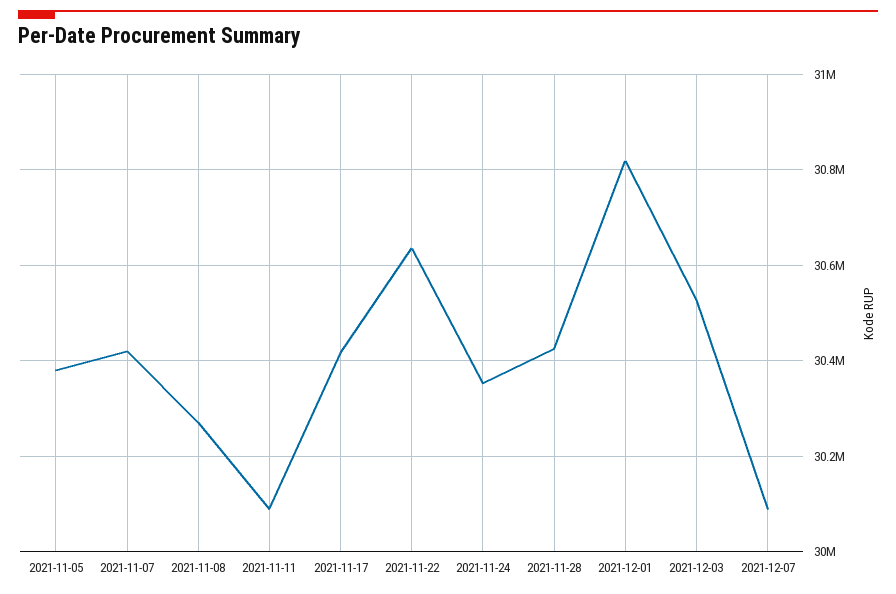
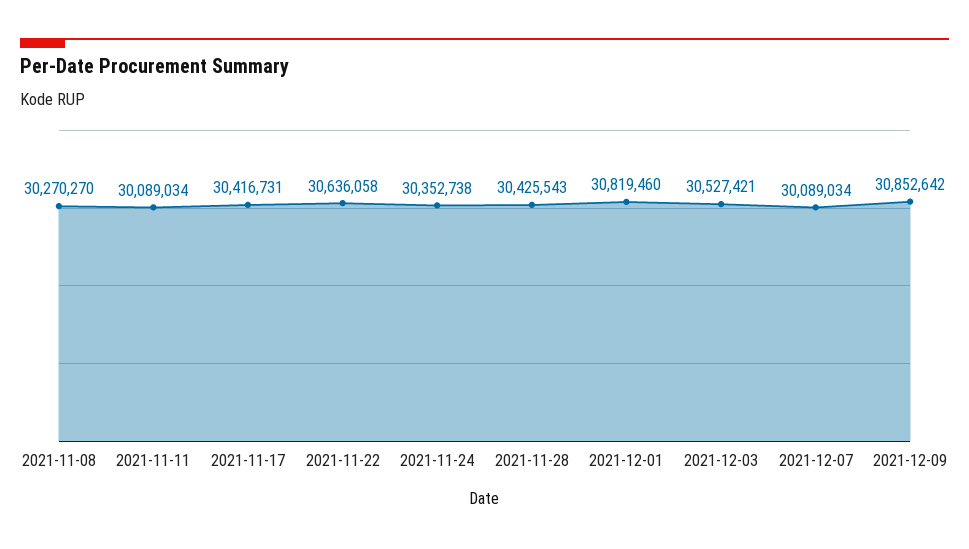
2021-11-05: 30380000 -> none
2021-11-07: 30420000 -> none
2021-12-09: none -> 30852642

